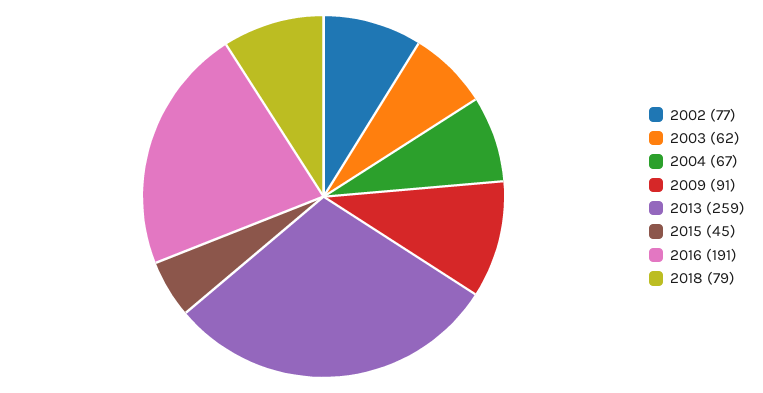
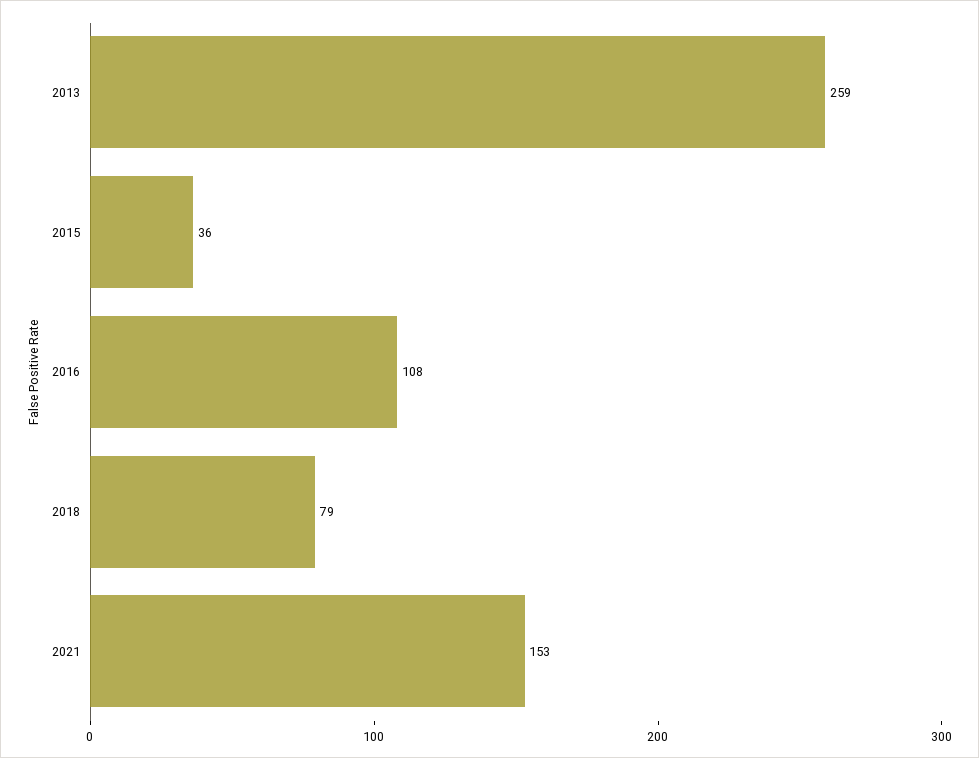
2002: 77 -> none
2003: 62 -> none
2004: 67 -> none
2009: 91 -> none
2015: 45 -> 36
2016: 191 -> 108
2021: none -> 153

